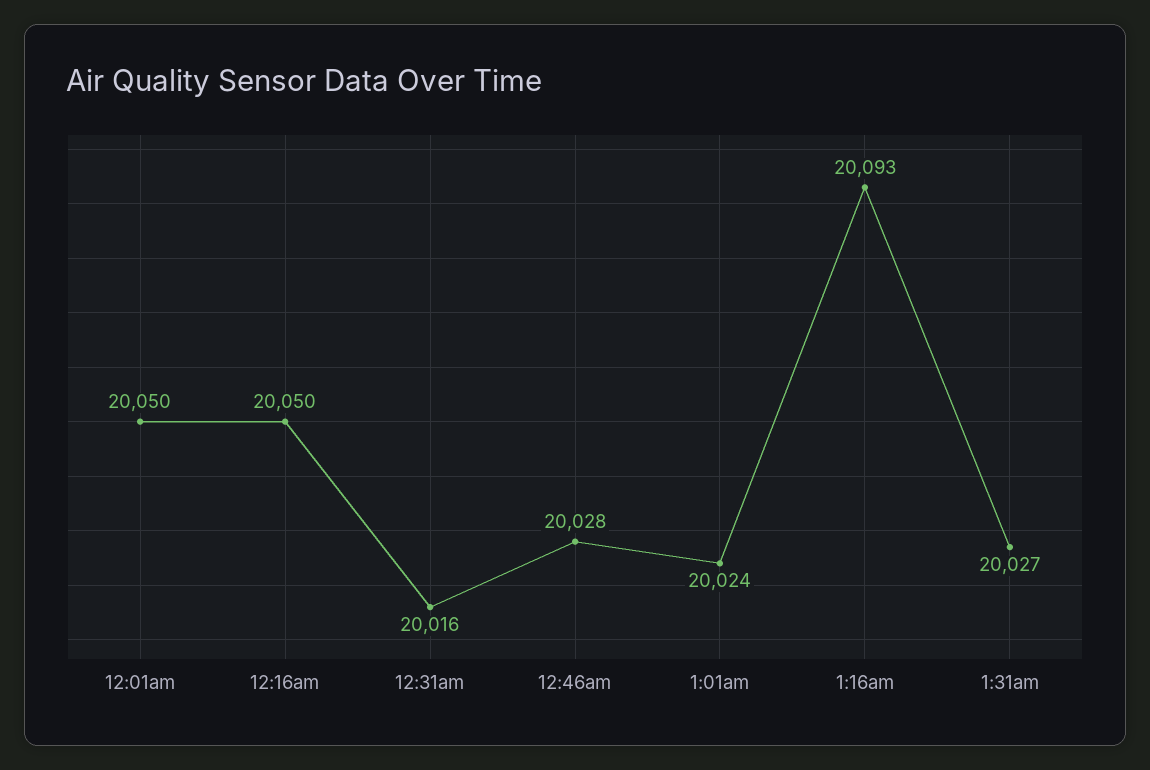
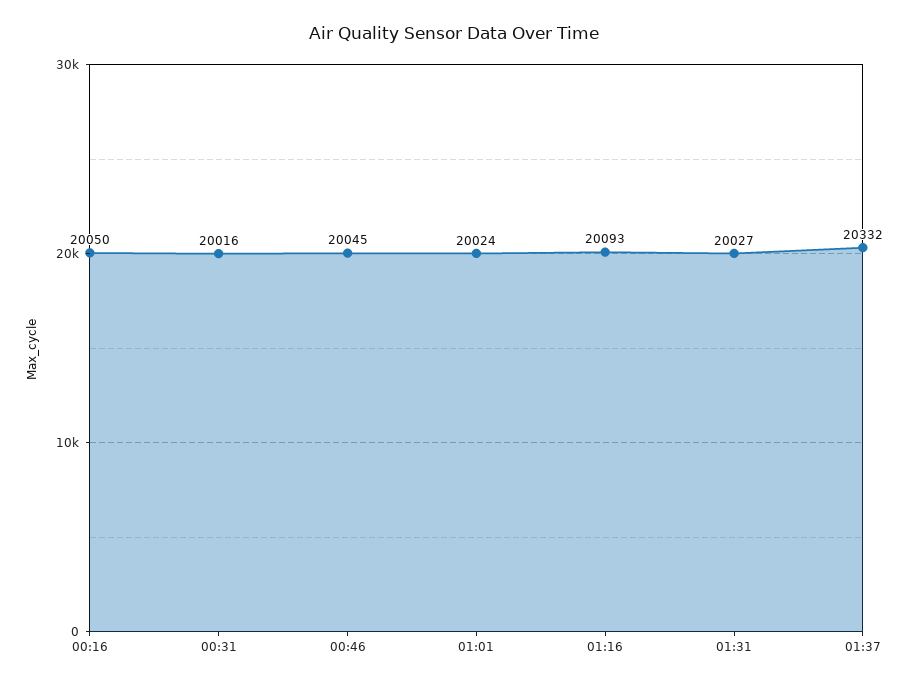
12:01am: 20050 -> none
12:46am: 20028 -> 20045
01:37: none -> 20332

